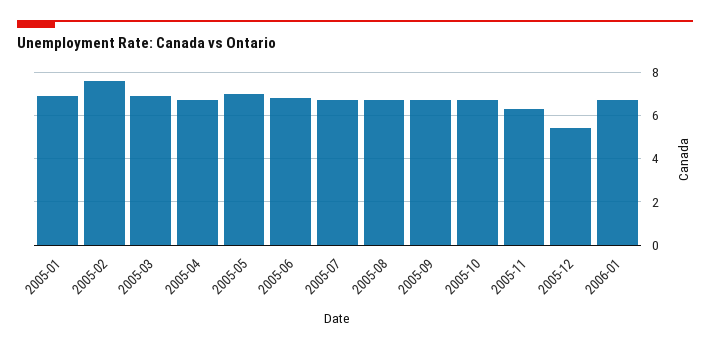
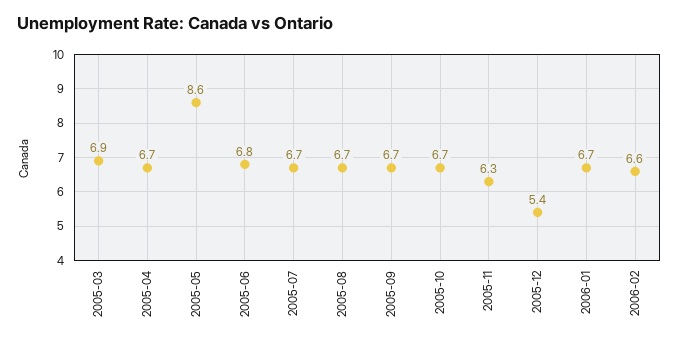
2005-01: 7 -> none
2005-02: 7.5 -> none
2005-05: 7 -> 8.6
2006-02: none -> 6.6

